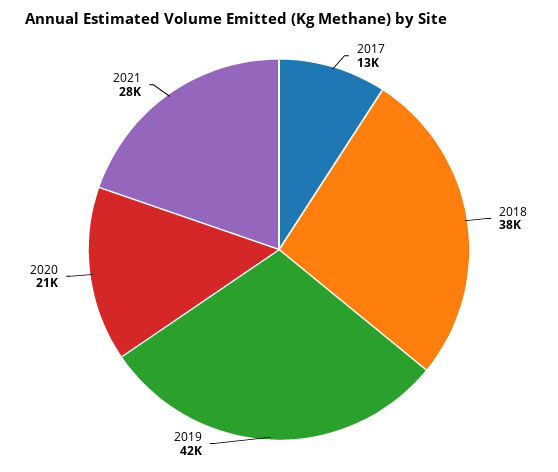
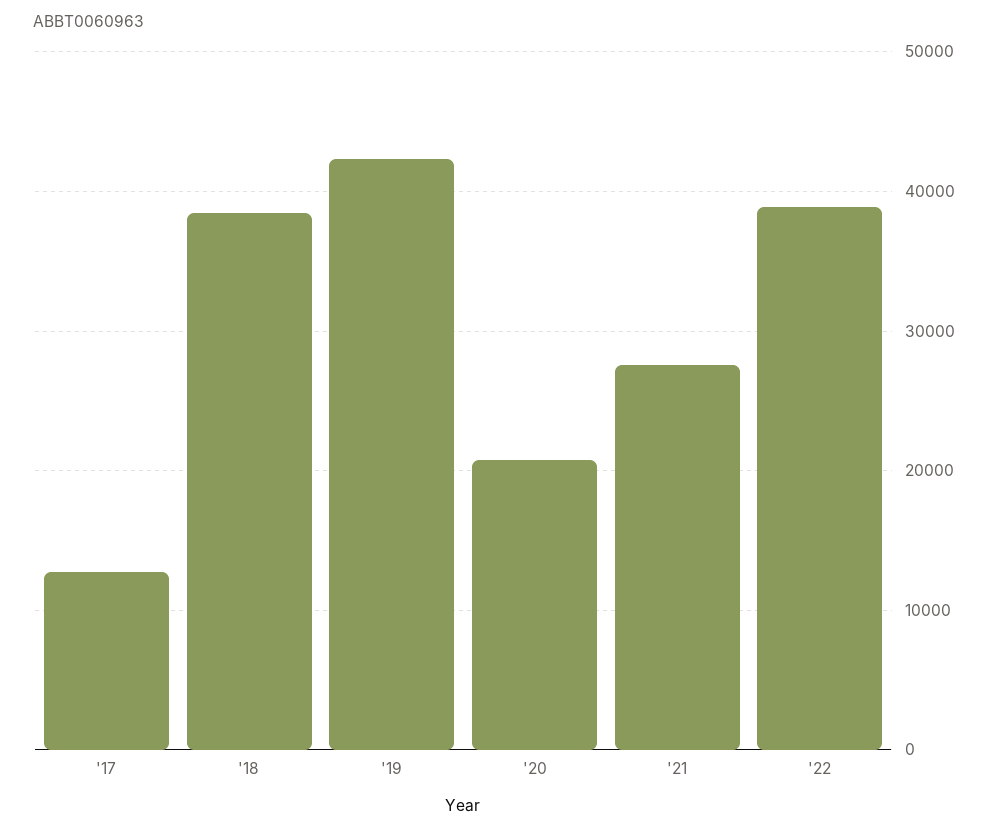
'22: none -> 39000

